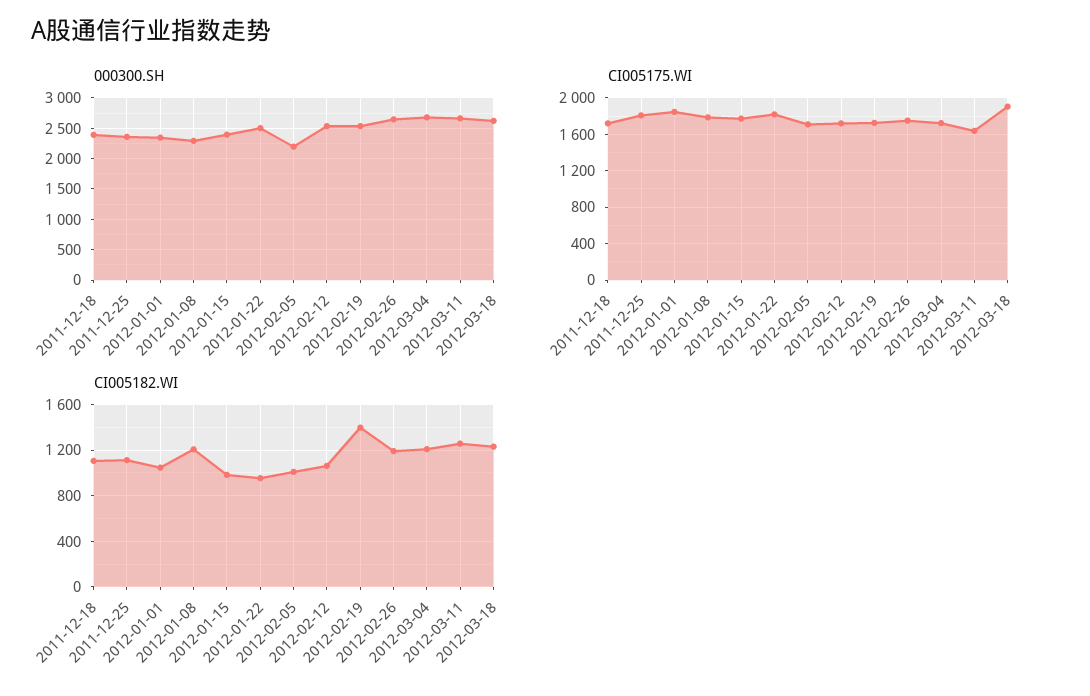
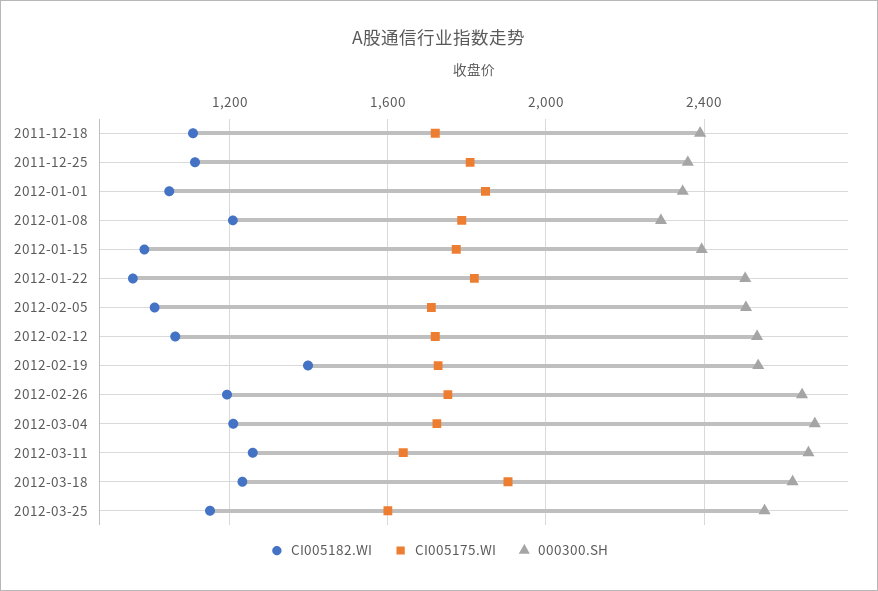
000300.SH, 2012-02-05: 2200 -> 2500
CI005182.WI, 2012-03-25: none -> 1150
CI005175.WI, 2012-03-25: none -> 1600
000300.SH, 2012-03-25: none -> 2550

